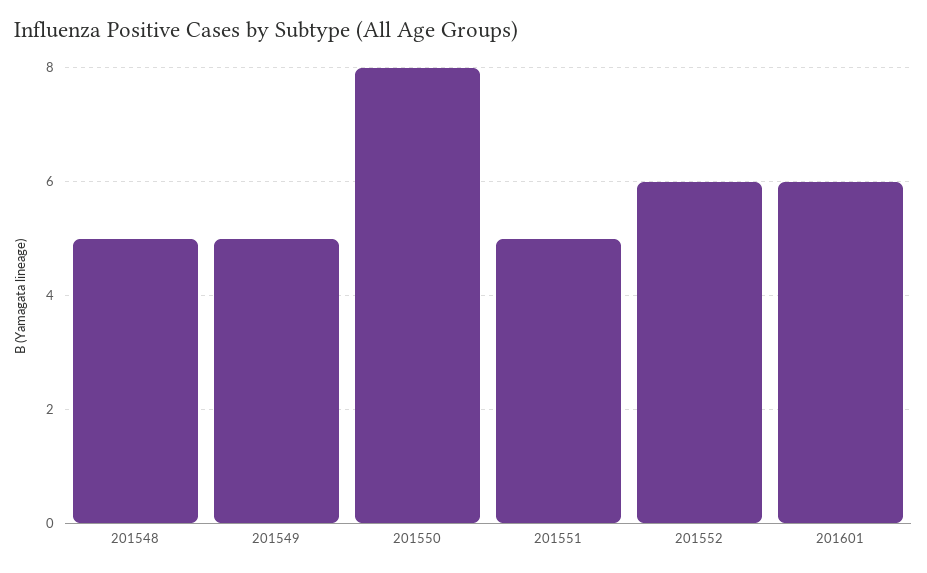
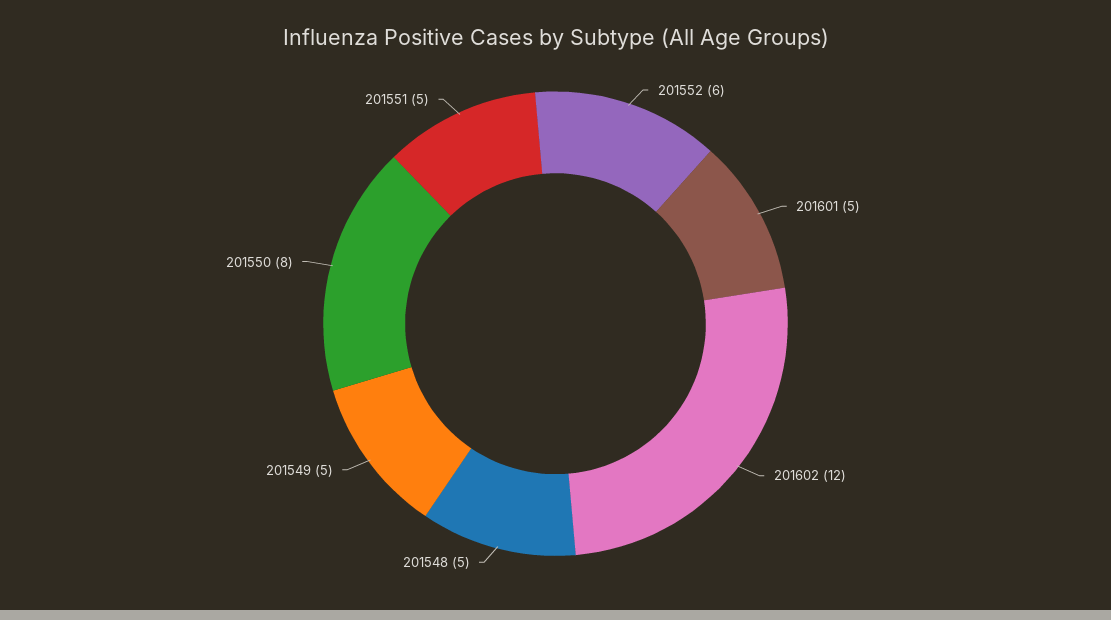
201601: 6 -> 5
201602: none -> 12

